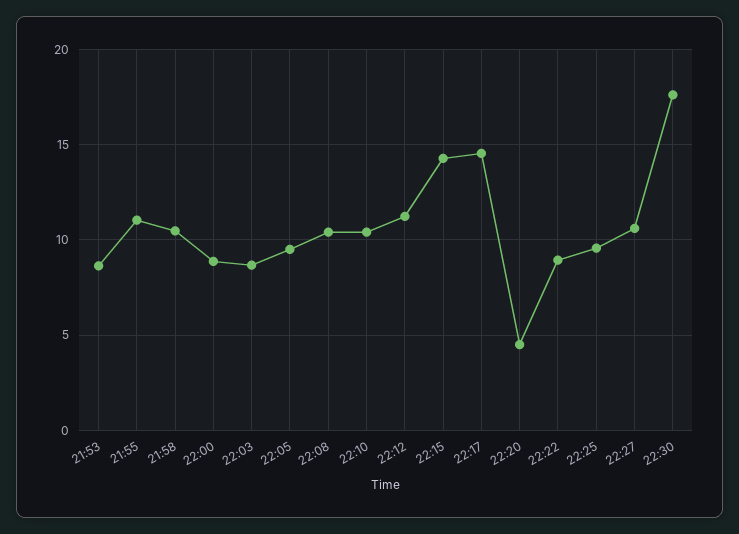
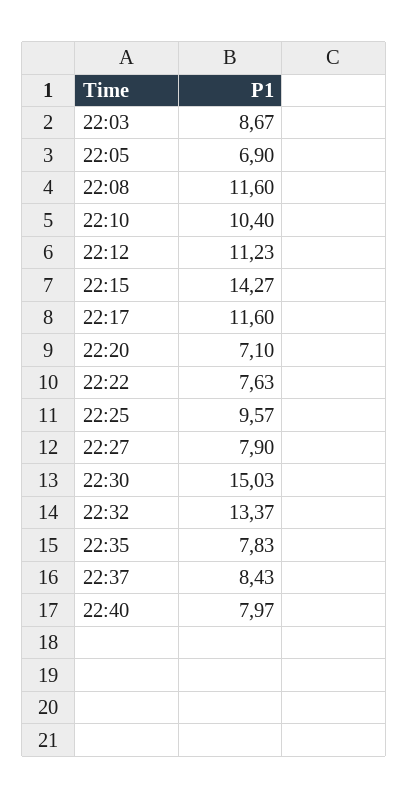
21:53: 8.5 -> none
21:55: 11 -> none
21:58: 10.5 -> none
22:00: 9 -> none
22:05: 9.5 -> 6.9
22:08: 10.5 -> 11.6
22:17: 14.5 -> 11.6
22:20: 4.5 -> 7.1
22:22: 9 -> 7.63
22:27: 10.5 -> 7.9
22:30: 17.5 -> 15.03
22:32: none -> 13.37
22:35: none -> 7.83
22:37: none -> 8.43
22:40: none -> 7.97

